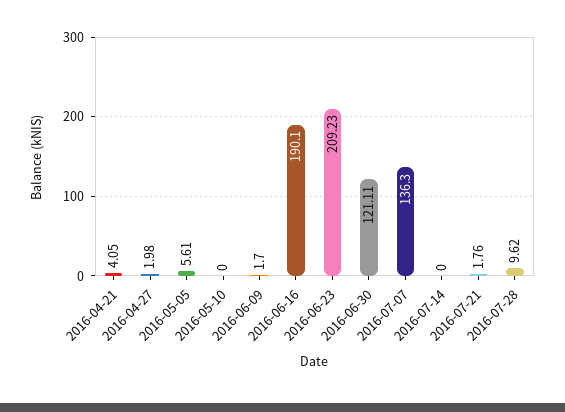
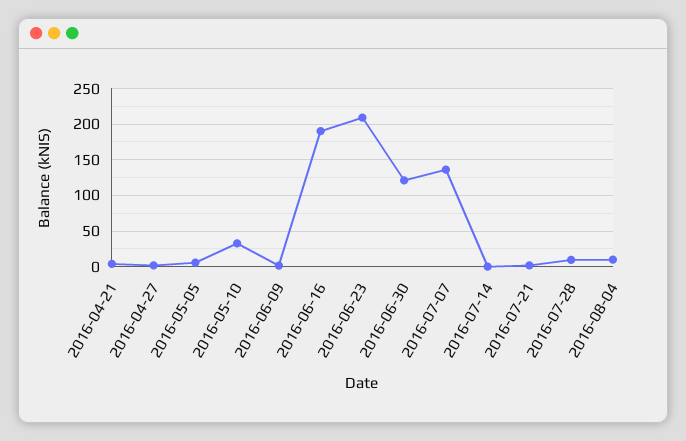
2016-05-10: 0 -> 30
2016-08-04: none -> 10

